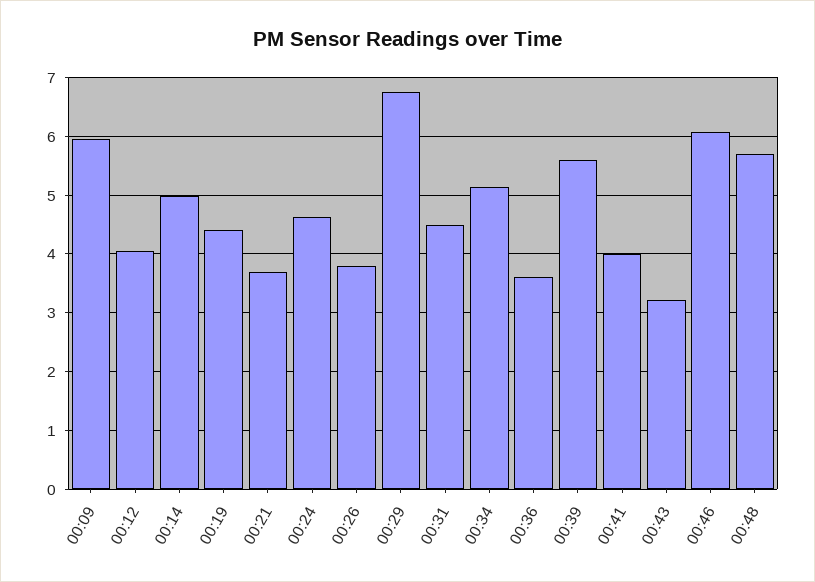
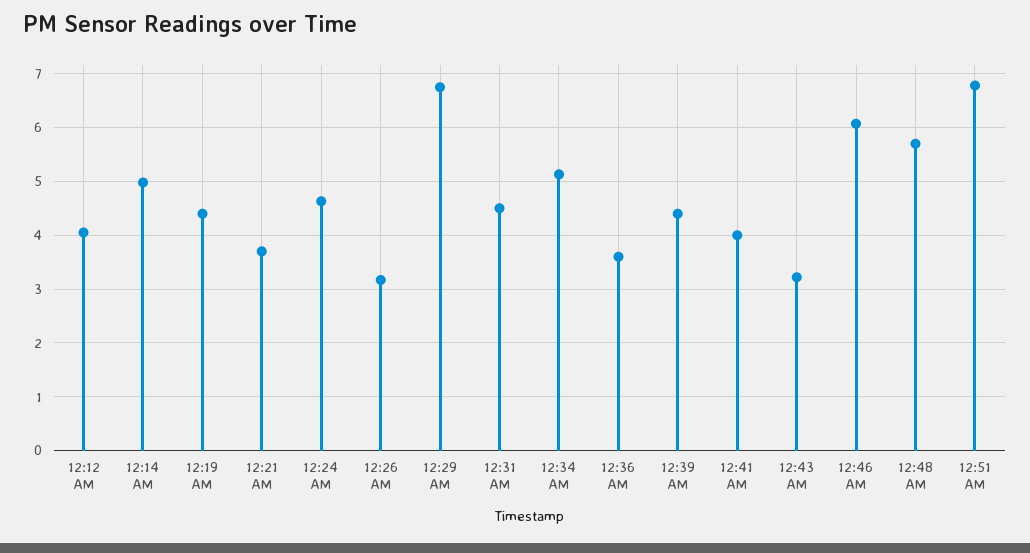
00:09: 6 -> none
00:26: 3.8 -> 3.2
00:39: 5.6 -> 4.4
12:51 AM: none -> 6.8

